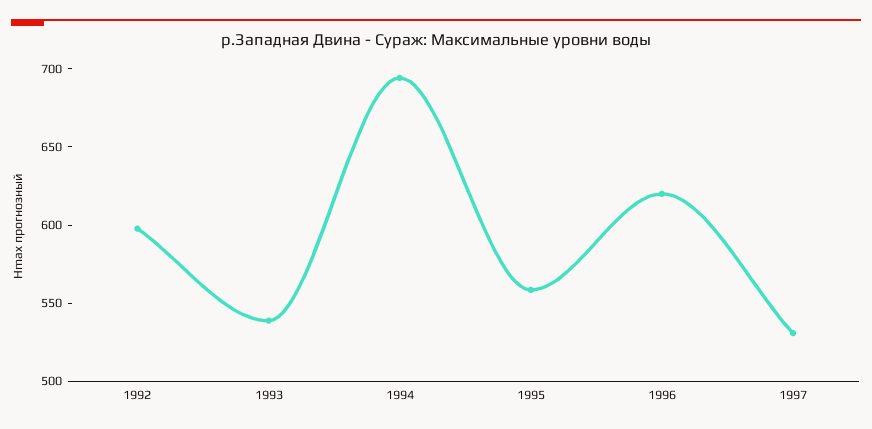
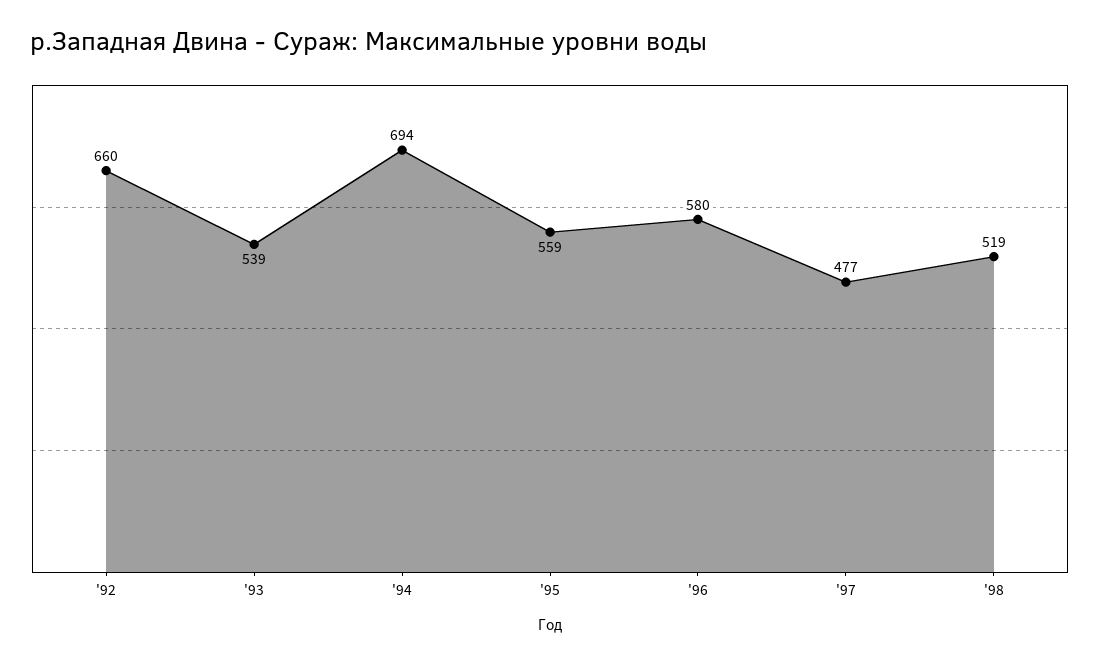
1992: 600 -> 660
1996: 620 -> 580
1997: 530 -> 477
'98: none -> 519

